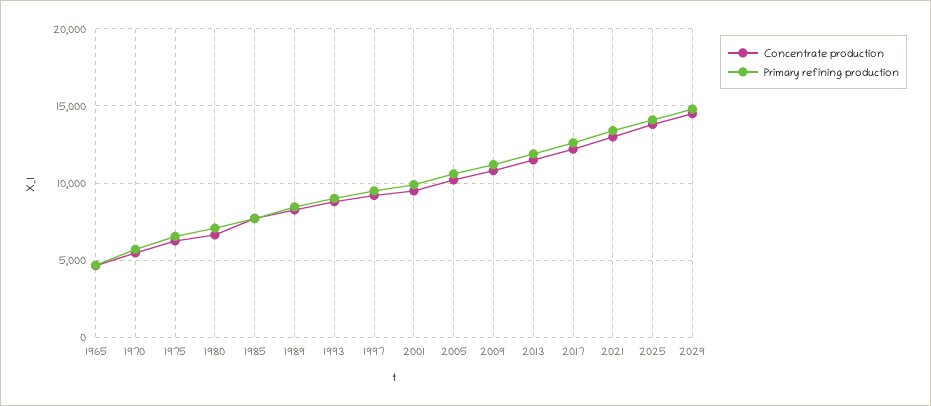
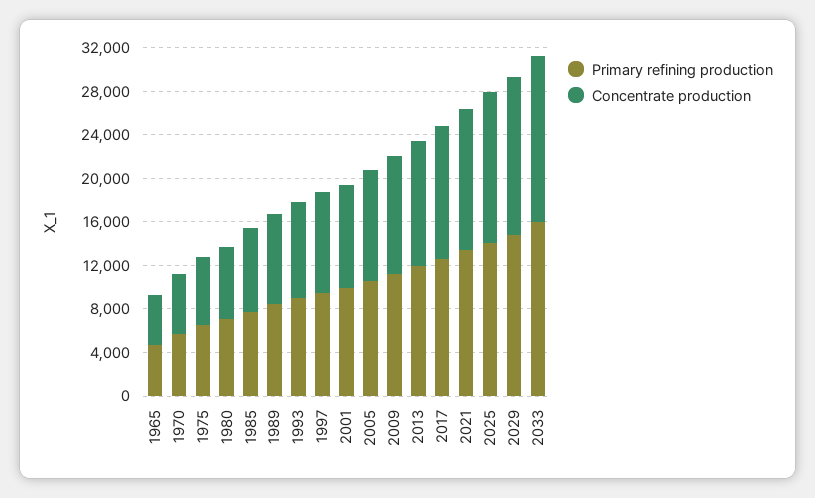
Primary refining production, 2033: none -> 16000
Concentrate production, 2033: none -> 15000

